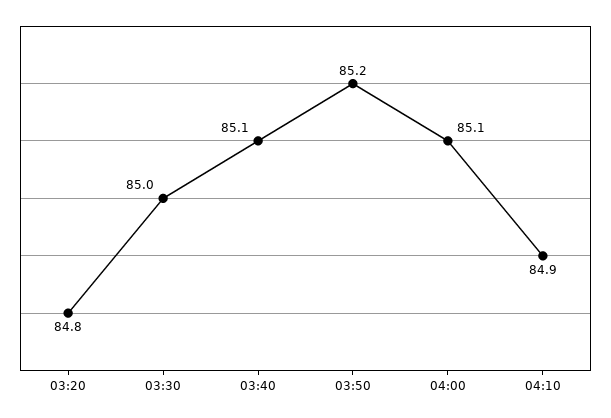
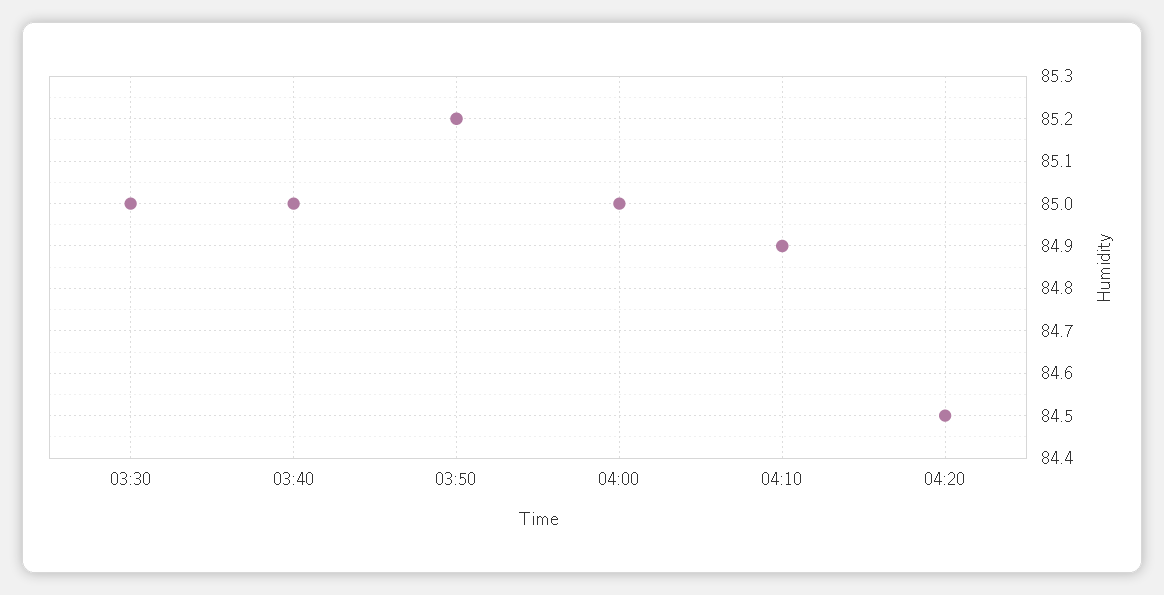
03:20: 84.8 -> none
03:40: 85.1 -> 85
04:00: 85.1 -> 85
04:20: none -> 84.5

